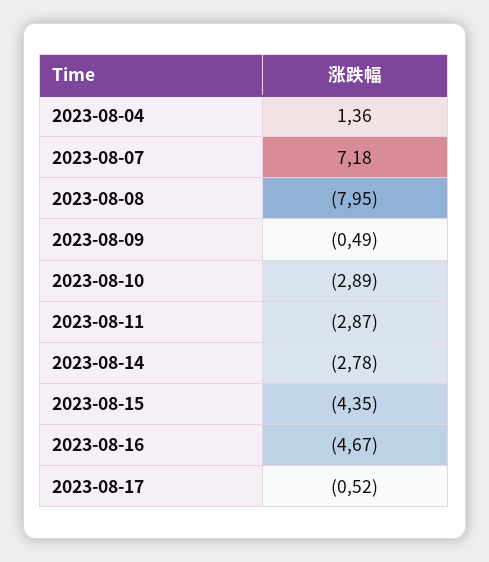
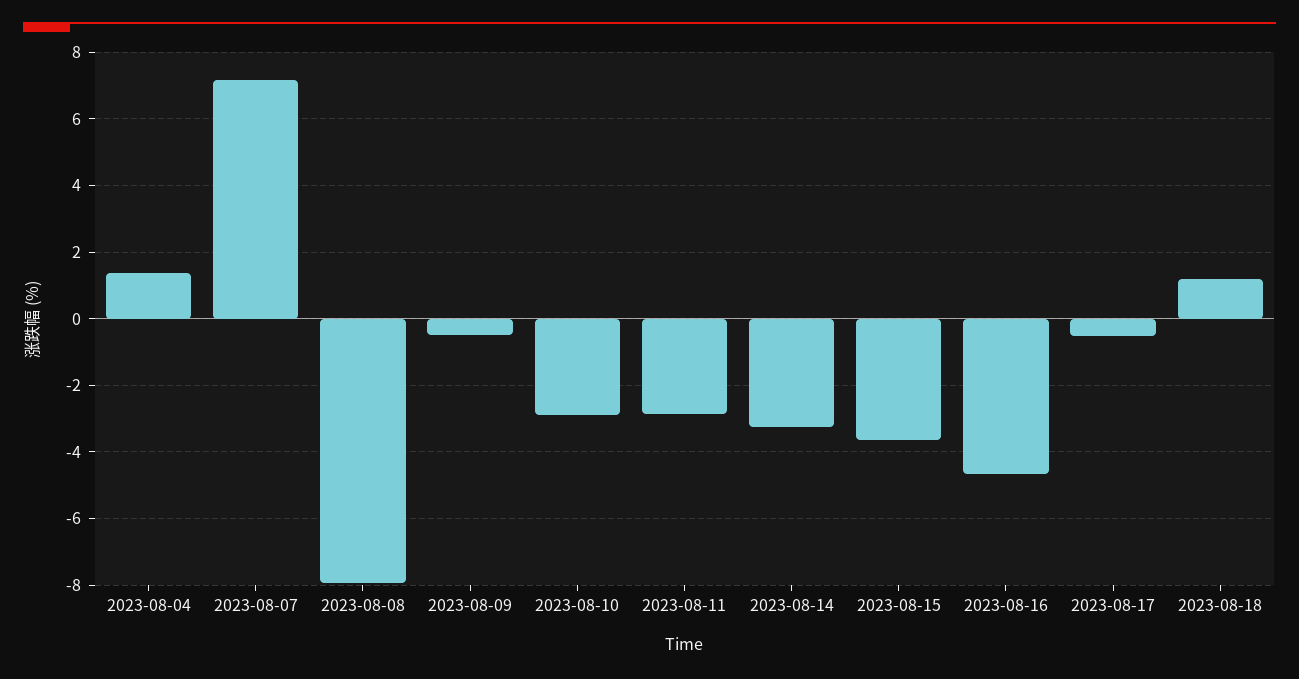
2023-08-14: -2.78 -> -3.2
2023-08-15: -4.35 -> -3.6
2023-08-18: none -> 1.2

